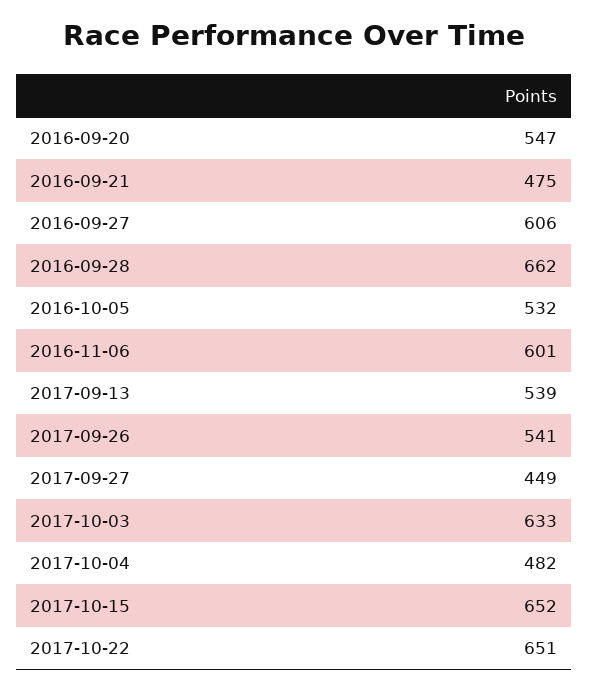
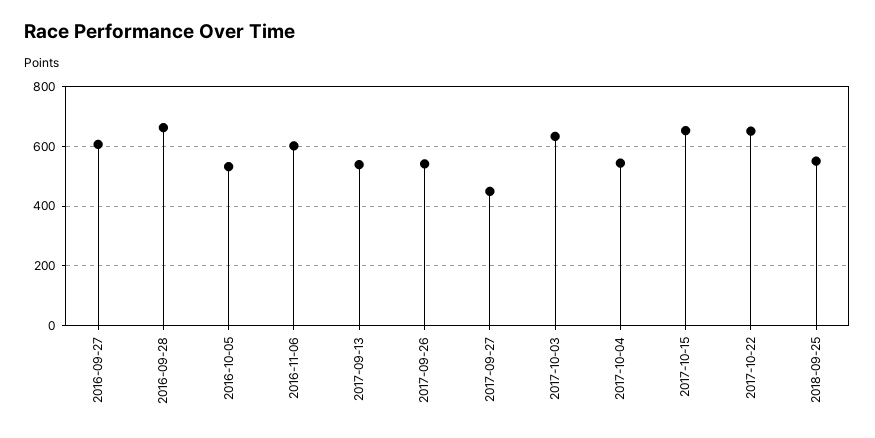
2016-09-20: 547 -> none
2016-09-21: 475 -> none
2017-10-04: 482 -> 550
2018-09-25: none -> 550

